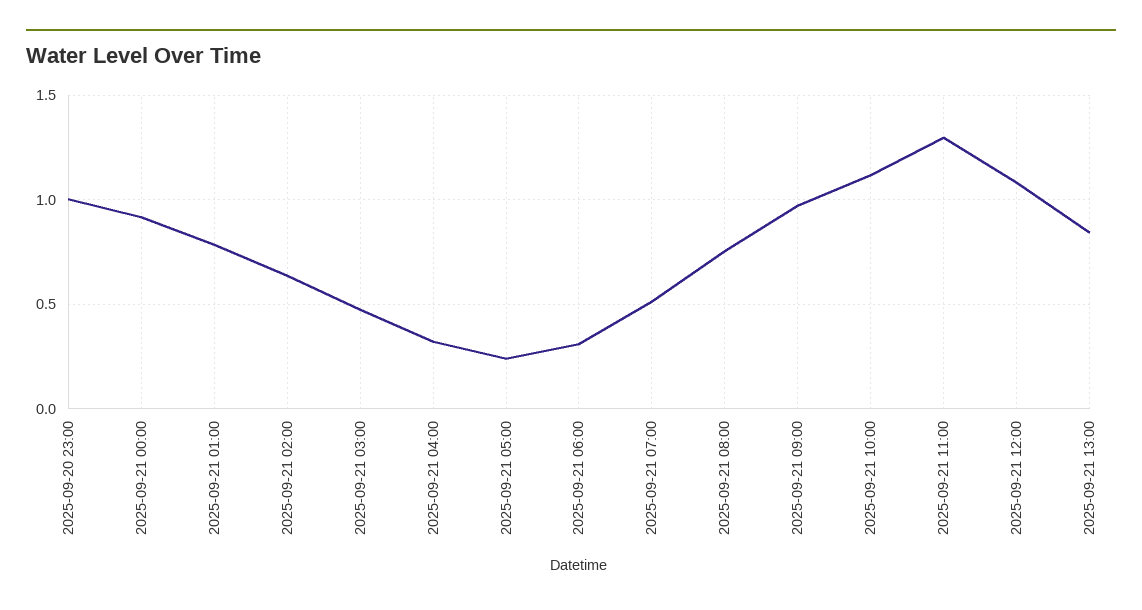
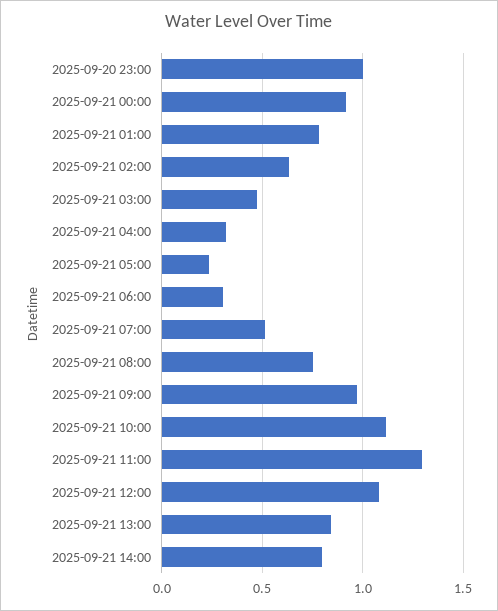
2025-09-21 14:00: none -> 0.8

